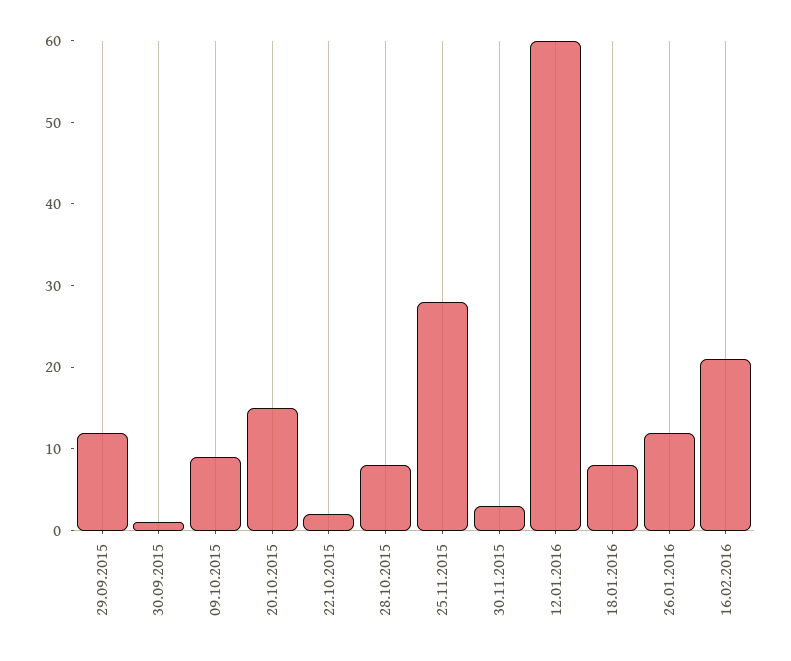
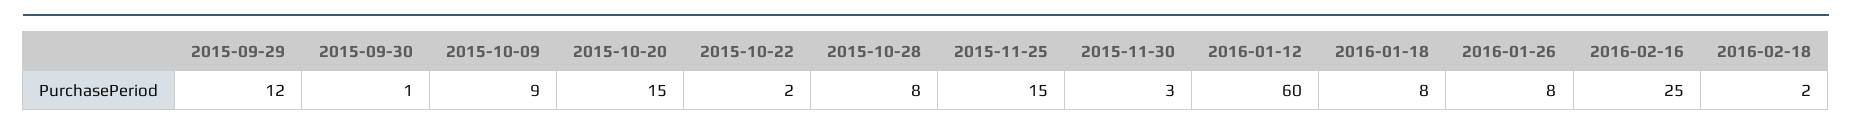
25.11.2015: 28 -> 15
26.01.2016: 12 -> 8
16.02.2016: 21 -> 25
2016-02-18: none -> 2

